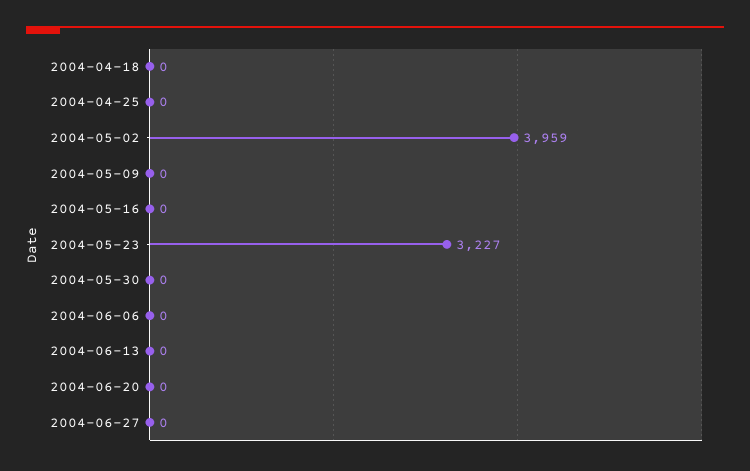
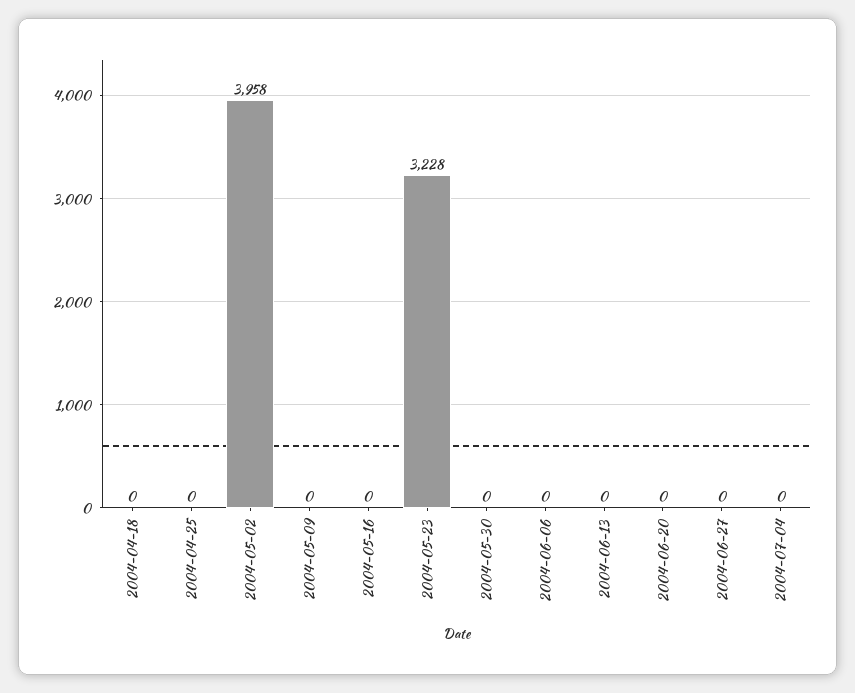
2004-05-02: 3959 -> 3958
2004-05-23: 3227 -> 3228
2004-07-04: none -> 0

